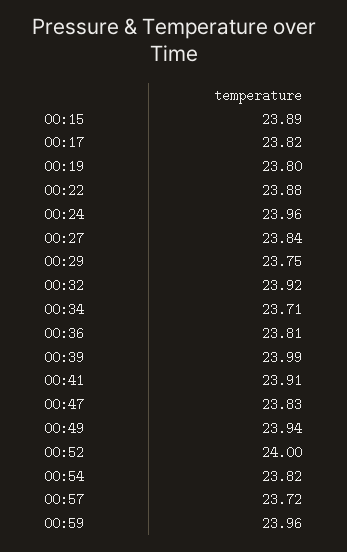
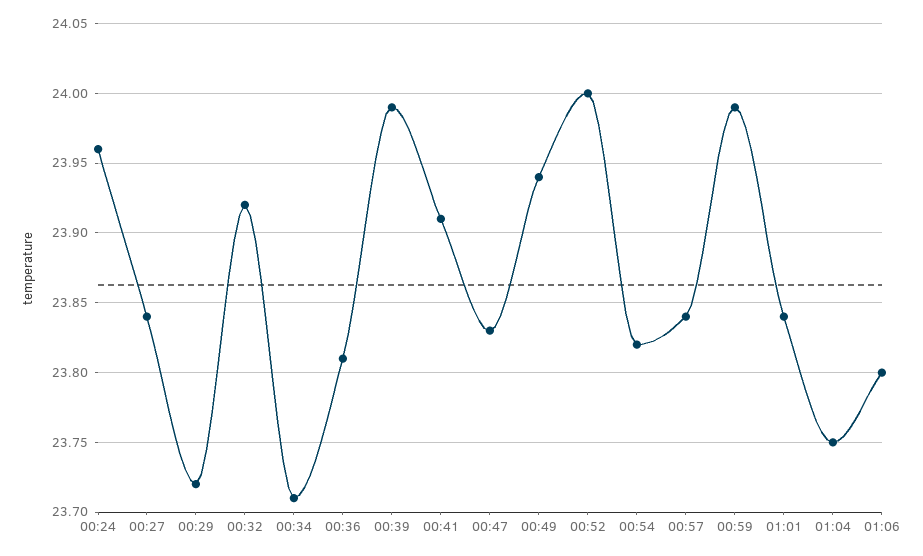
00:15: 23.89 -> none
00:17: 23.82 -> none
00:19: 23.8 -> none
00:22: 23.88 -> none
00:29: 23.75 -> 23.72
00:57: 23.72 -> 23.84
00:59: 23.96 -> 23.99
01:01: none -> 23.84
01:04: none -> 23.75
01:06: none -> 23.8

